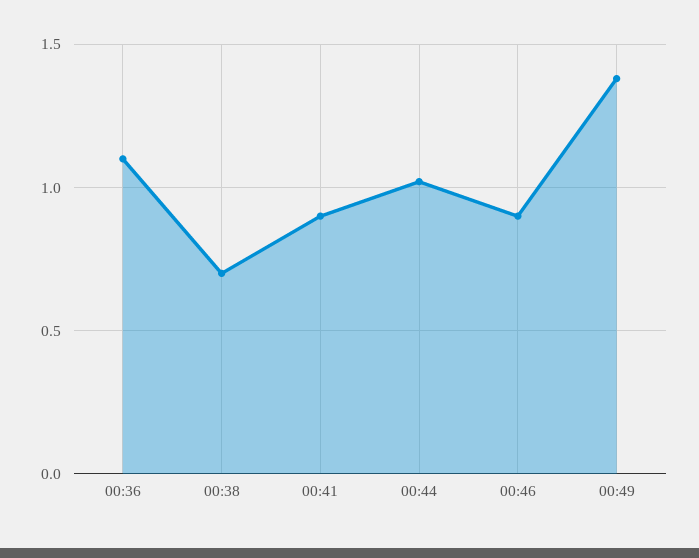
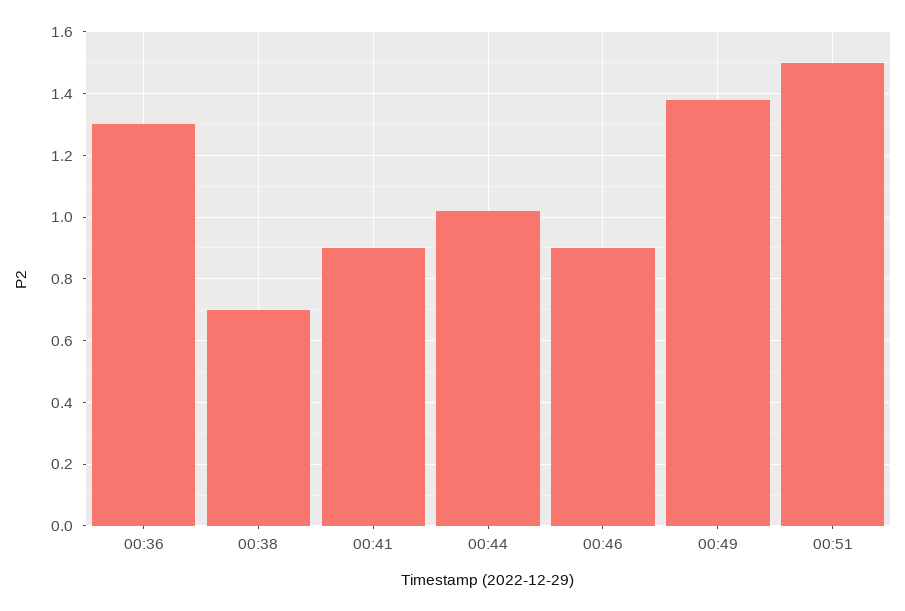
00:36: 1.1 -> 1.3
00:51: none -> 1.5

